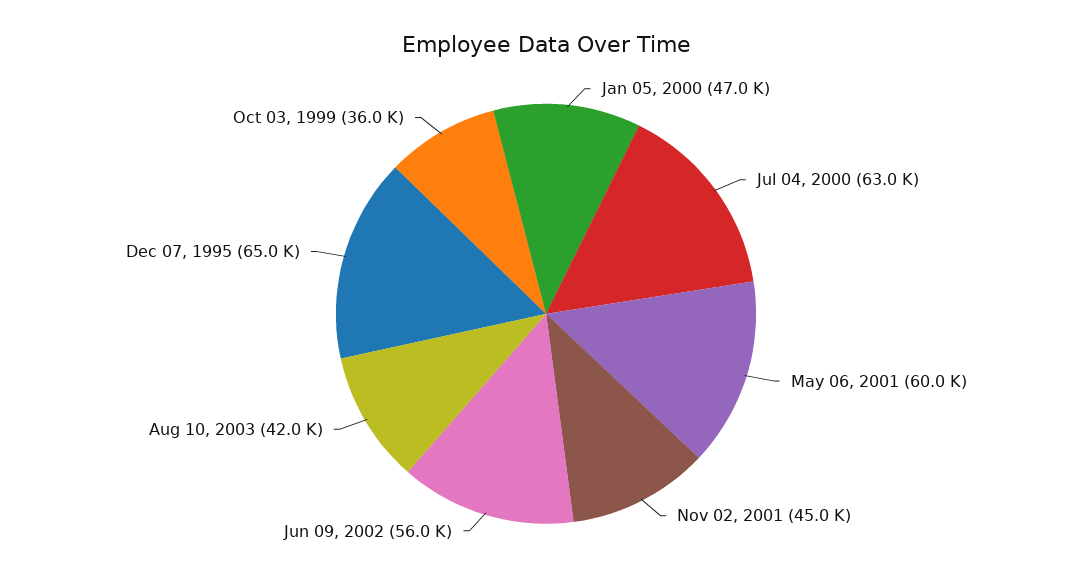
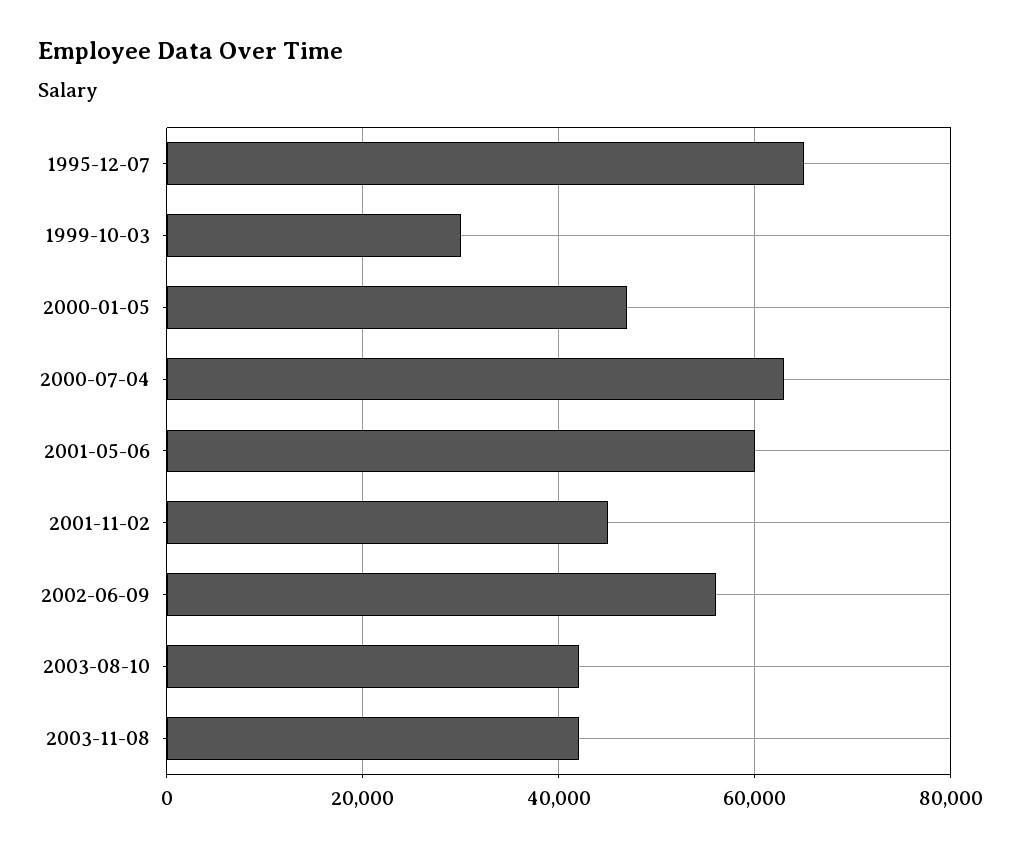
Oct 03, 1999: 36000 -> 30000
2003-11-08: none -> 42000

